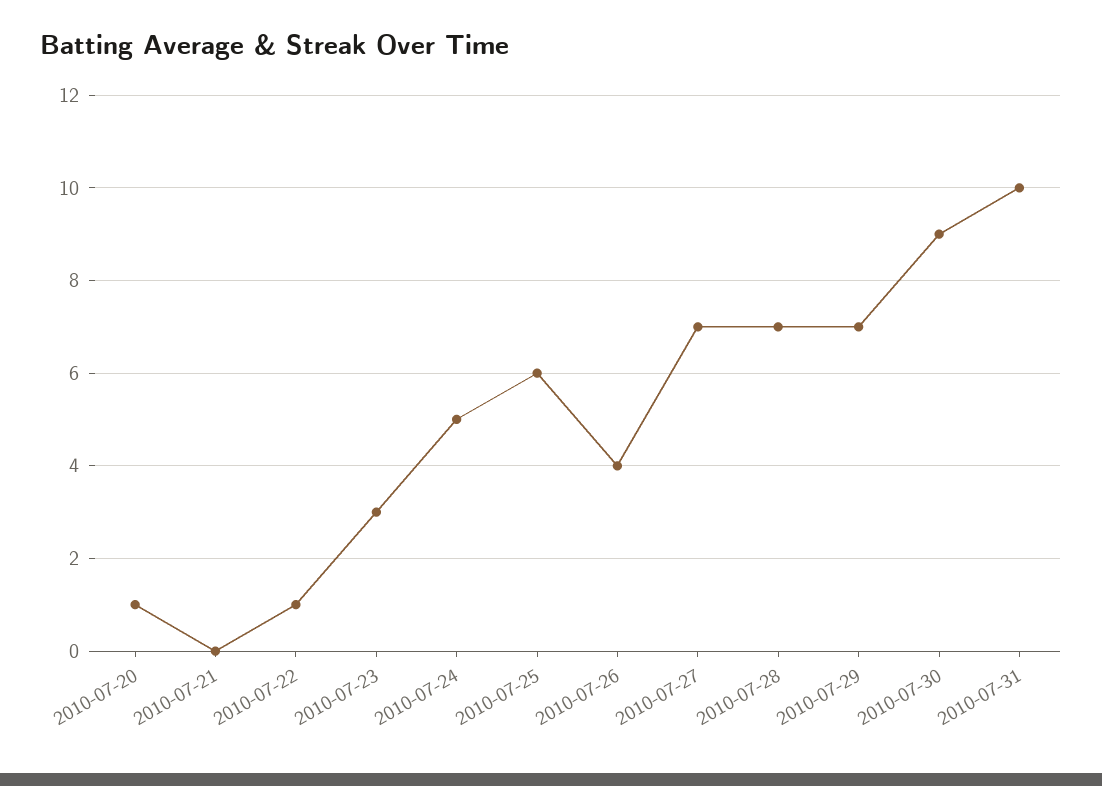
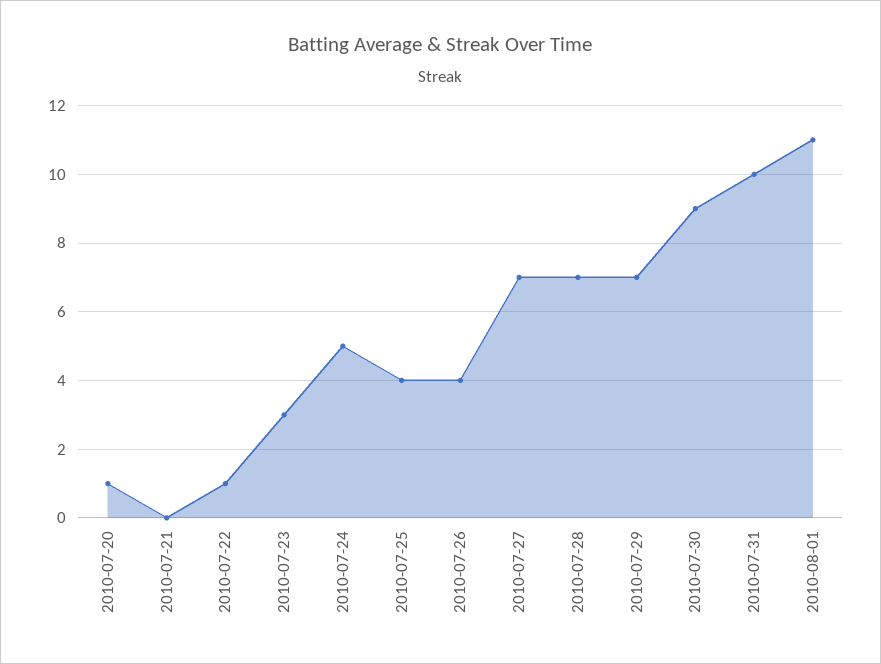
2010-07-25: 6 -> 4
2010-08-01: none -> 11

